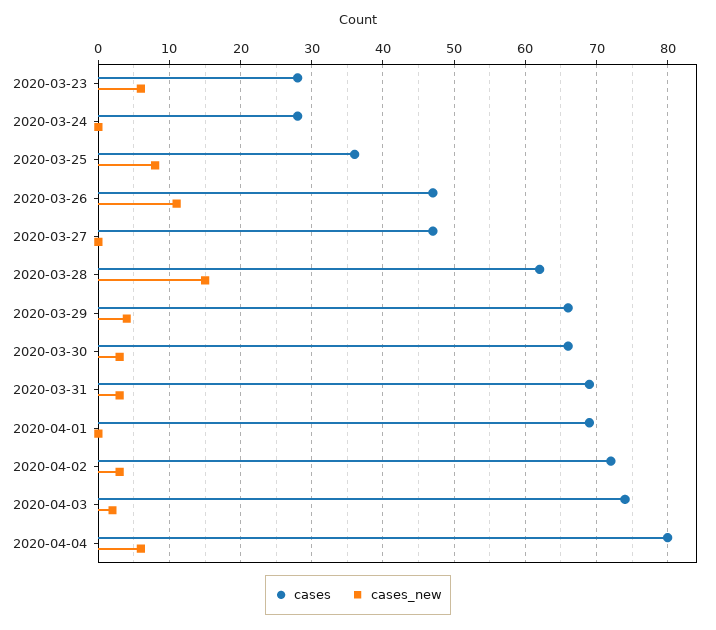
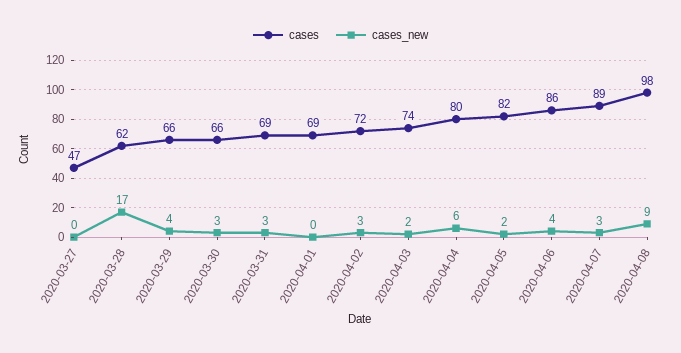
cases, 2020-03-23: 28 -> none
cases_new, 2020-03-23: 6 -> none
cases, 2020-03-24: 28 -> none
cases_new, 2020-03-24: 0 -> none
cases, 2020-03-25: 36 -> none
cases_new, 2020-03-25: 8 -> none
cases, 2020-03-26: 47 -> none
cases_new, 2020-03-26: 11 -> none
cases_new, 2020-03-28: 15 -> 17
cases, 2020-04-05: none -> 82
cases_new, 2020-04-05: none -> 2
cases, 2020-04-06: none -> 86
cases_new, 2020-04-06: none -> 4
cases, 2020-04-07: none -> 89
cases_new, 2020-04-07: none -> 3
cases, 2020-04-08: none -> 98
cases_new, 2020-04-08: none -> 9

